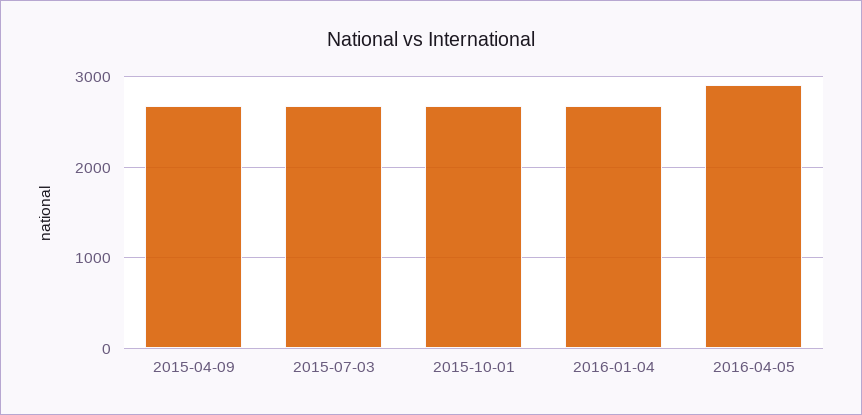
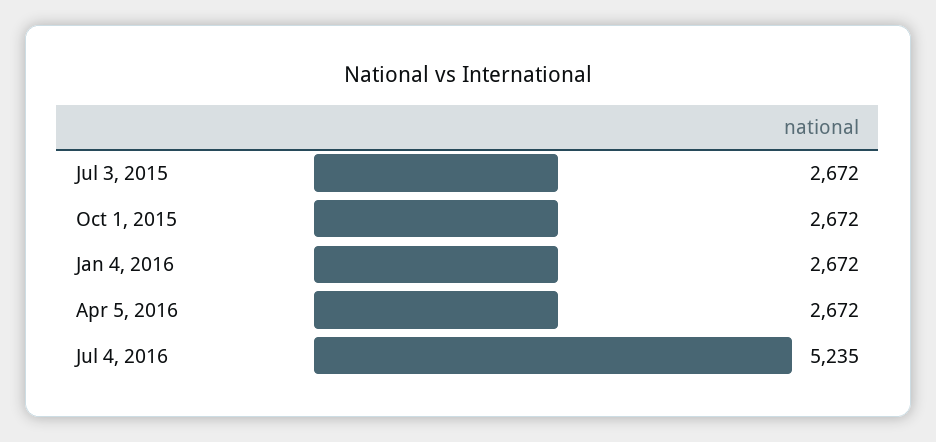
2015-04-09: 2700 -> none
2016-04-05: 2900 -> 2672
Jul 4, 2016: none -> 5235

